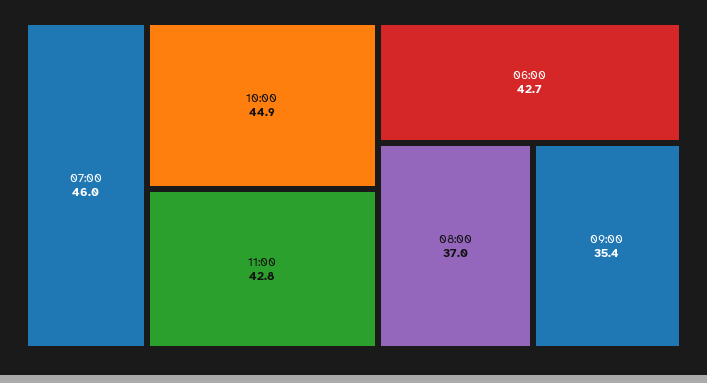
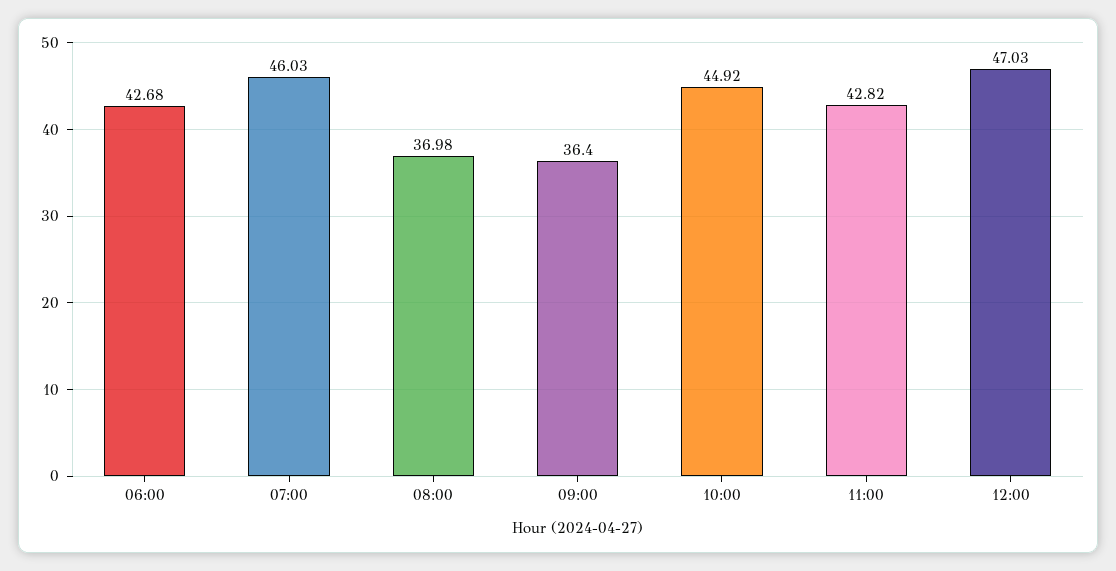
09:00: 35.4 -> 36.4
12:00: none -> 47.03

